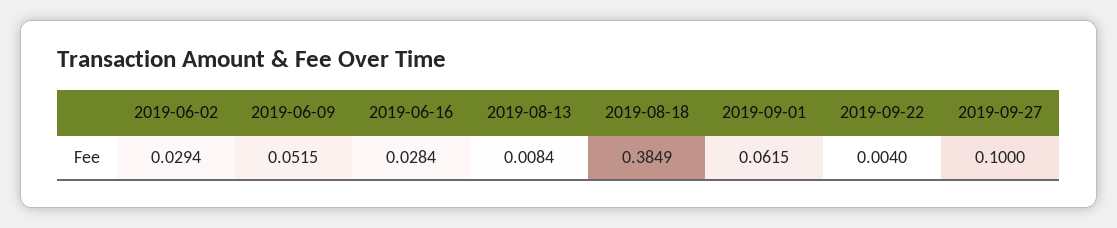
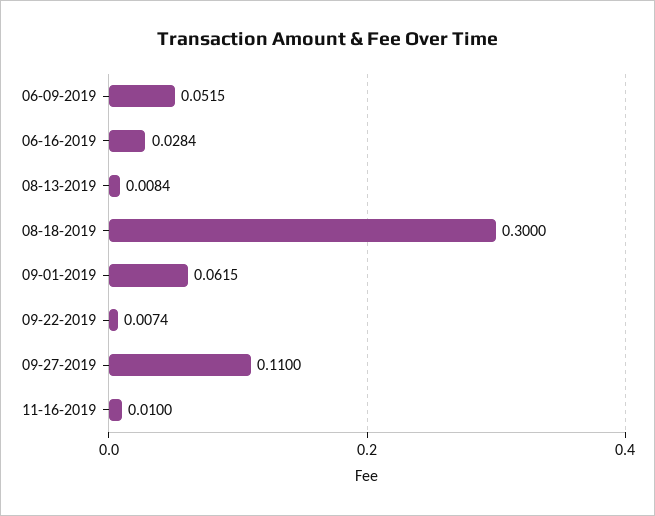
2019-06-02: 0.0294 -> none
2019-08-18: 0.3849 -> 0.3
2019-09-22: 0.004 -> 0.0074
2019-09-27: 0.1 -> 0.11
11-16-2019: none -> 0.01

